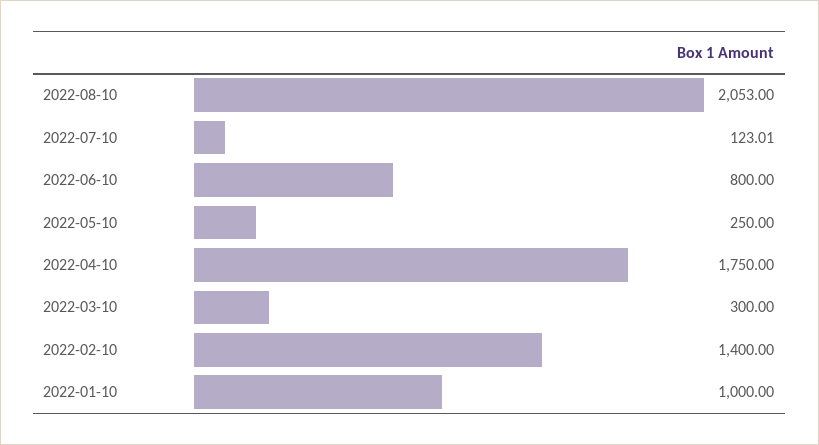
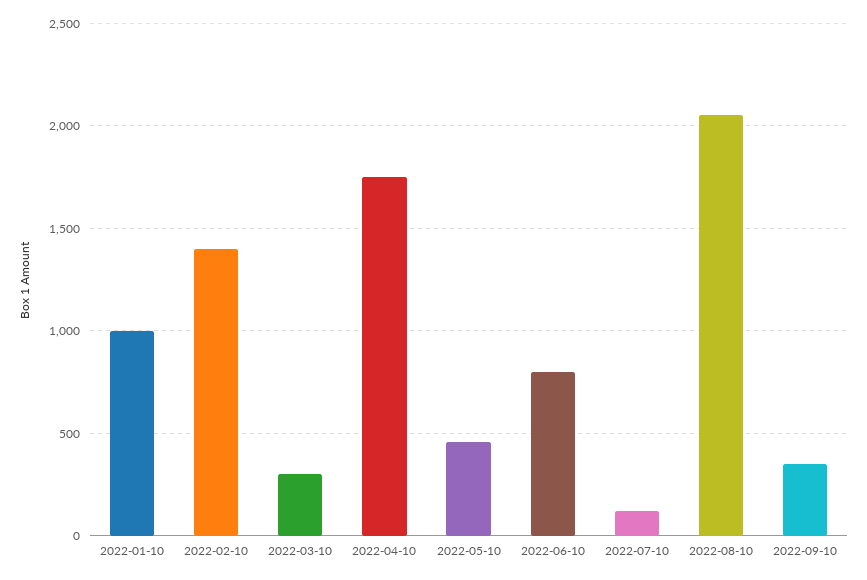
2022-05-10: 250 -> 450
2022-09-10: none -> 350

